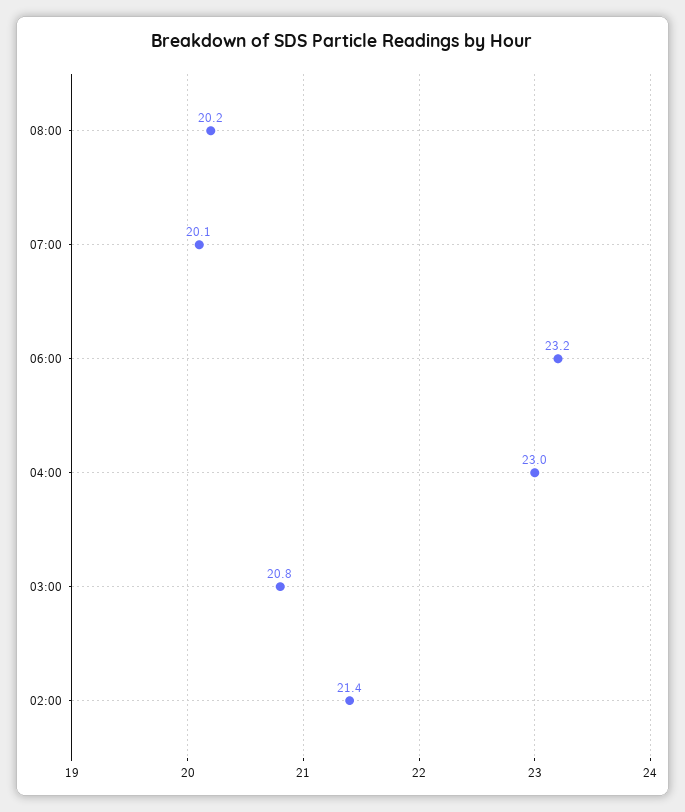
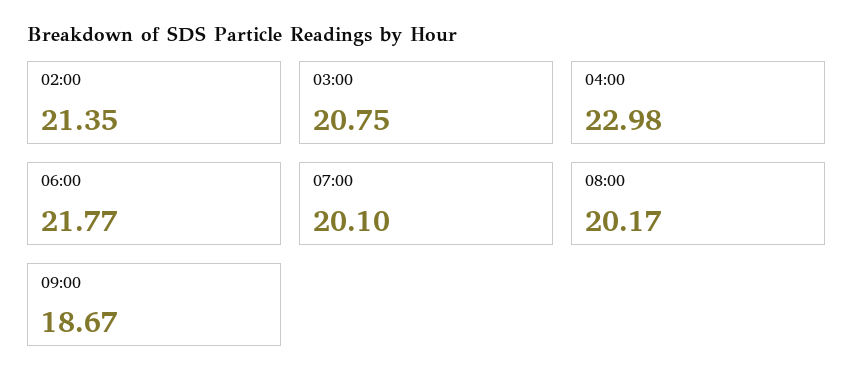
06:00: 23.2 -> 21.77
09:00: none -> 18.67

